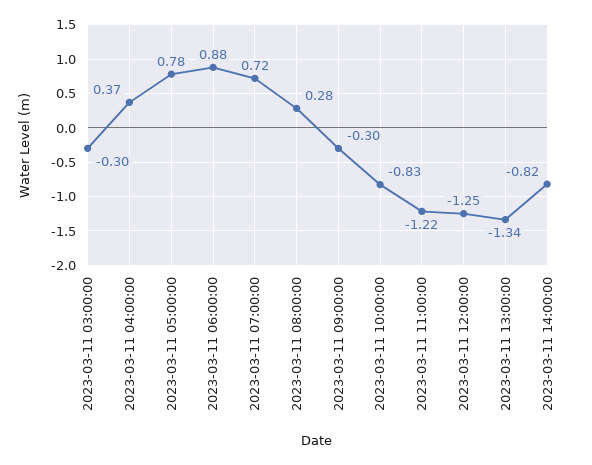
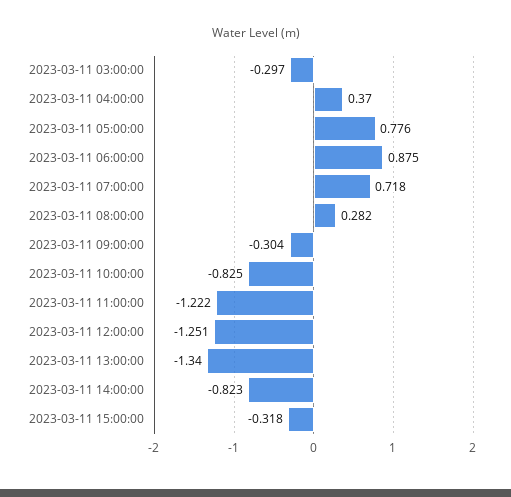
2023-03-11 15:00:00: none -> -0.318

